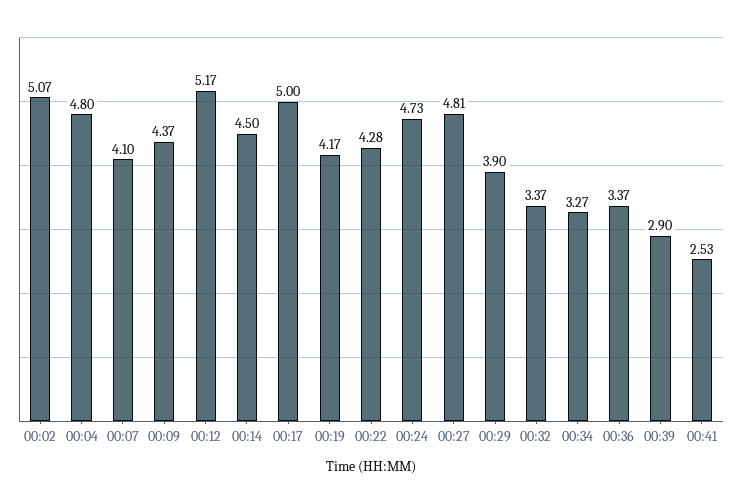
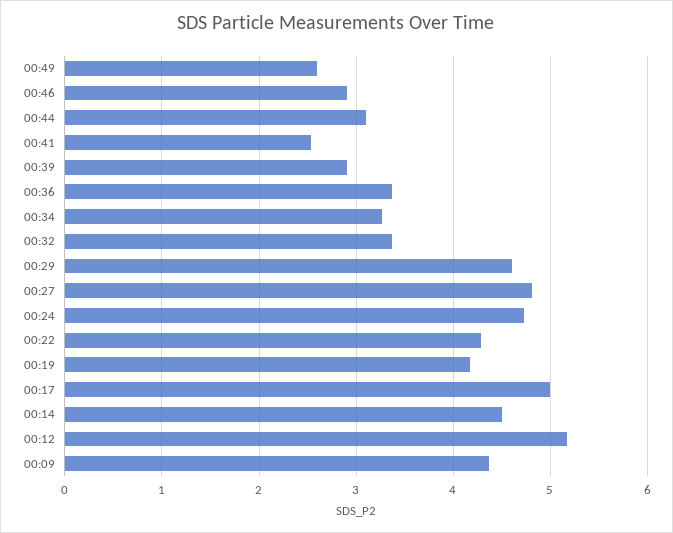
00:02: 5.07 -> none
00:04: 4.8 -> none
00:07: 4.1 -> none
00:29: 3.9 -> 4.6
00:49: none -> 2.6
00:46: none -> 2.9
00:44: none -> 3.1

